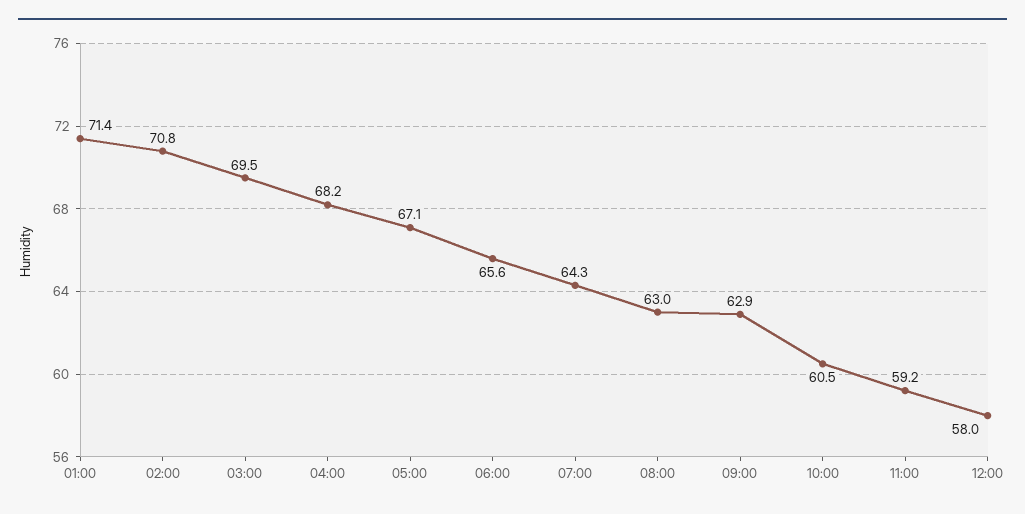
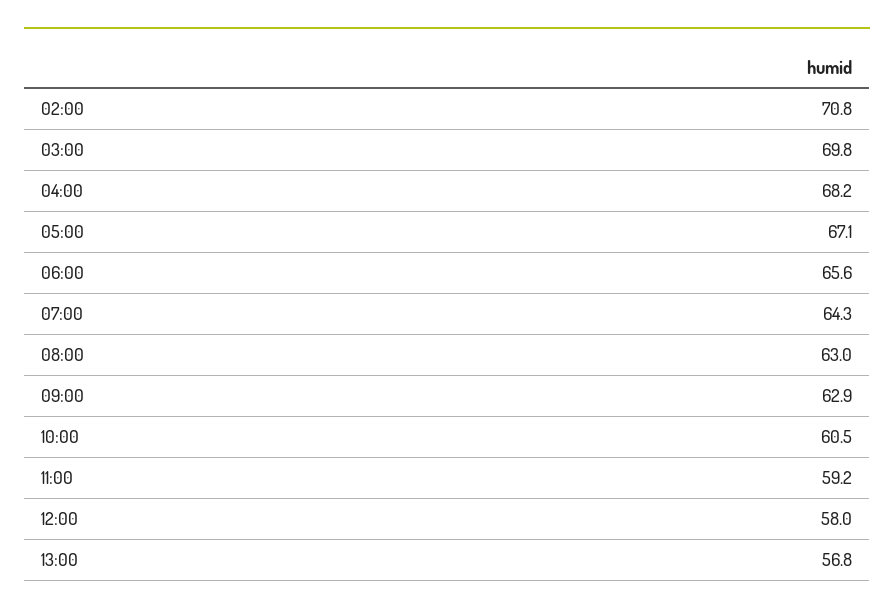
01:00: 71.4 -> none
03:00: 69.5 -> 69.8
13:00: none -> 56.8

